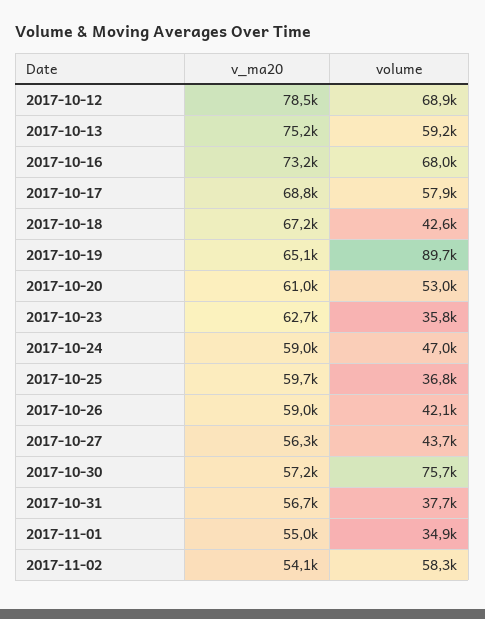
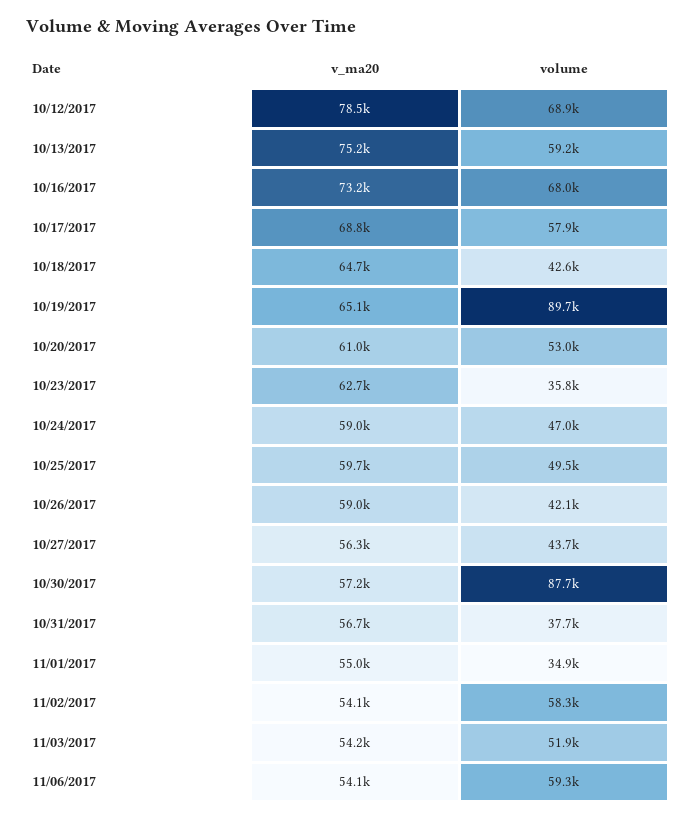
v_ma20, 2017-10-18: 67200 -> 64700
volume, 2017-10-25: 36800 -> 49500
volume, 2017-10-30: 75700 -> 87700
v_ma20, 11/03/2017: none -> 54200
volume, 11/03/2017: none -> 51900
v_ma20, 11/06/2017: none -> 54100
volume, 11/06/2017: none -> 59300

